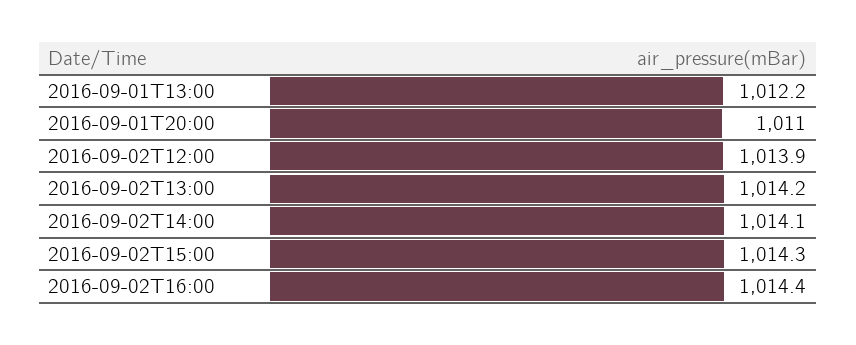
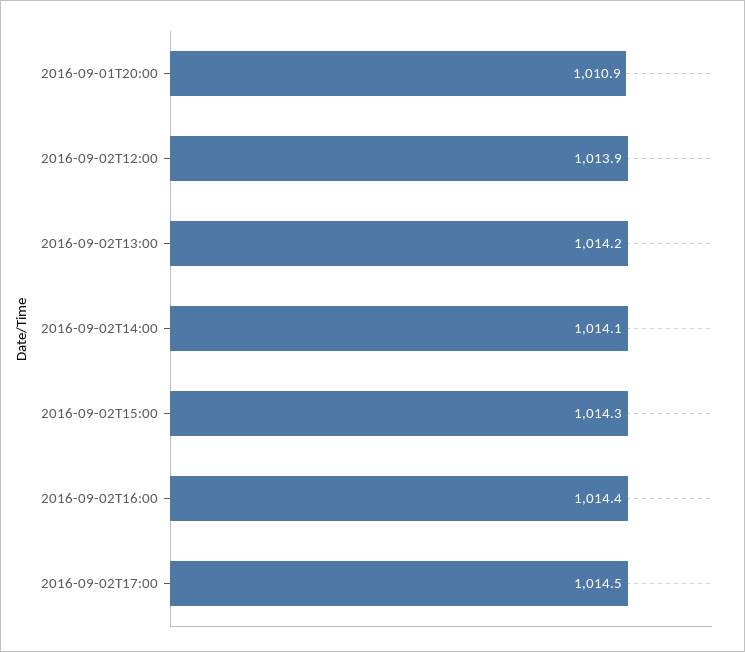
2016-09-01T13:00: 1012.2 -> none
2016-09-01T20:00: 1011 -> 1010.9
2016-09-02T17:00: none -> 1014.5

